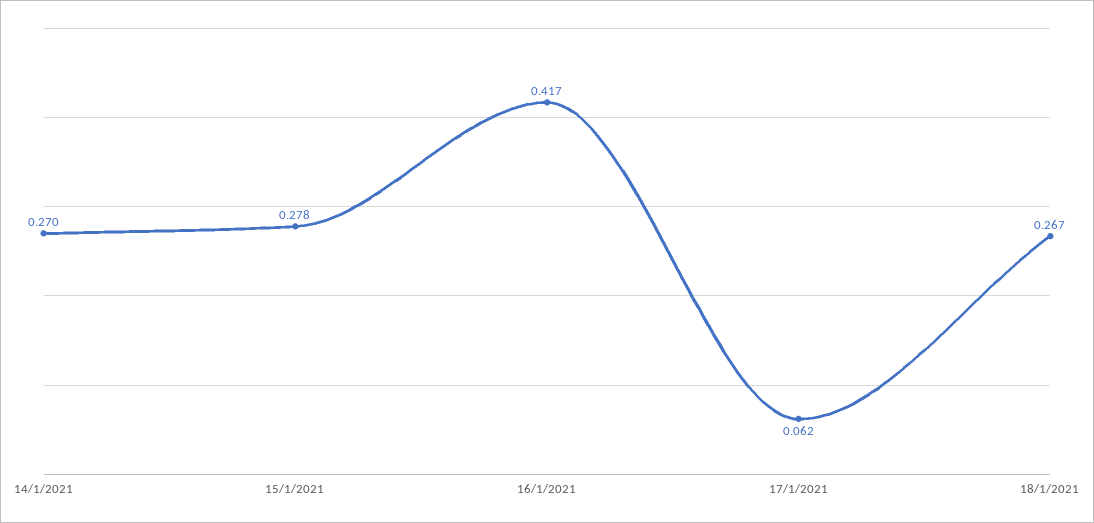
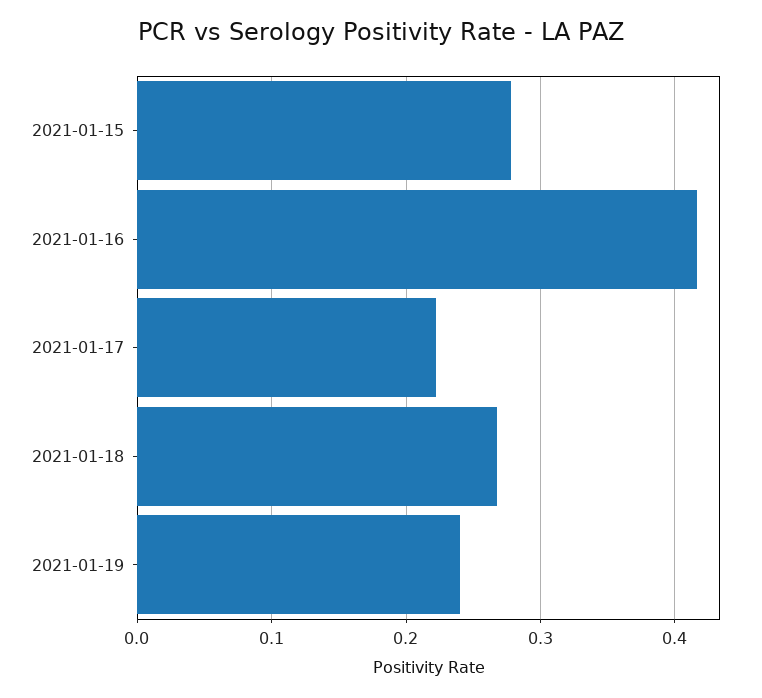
14/1/2021: 0.27 -> none
17/1/2021: 0.062 -> 0.22
2021-01-19: none -> 0.24

